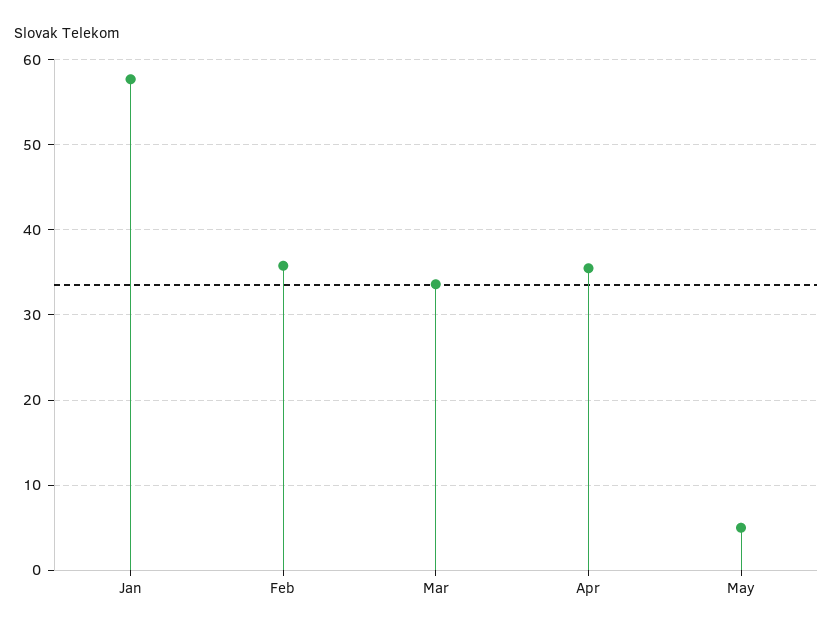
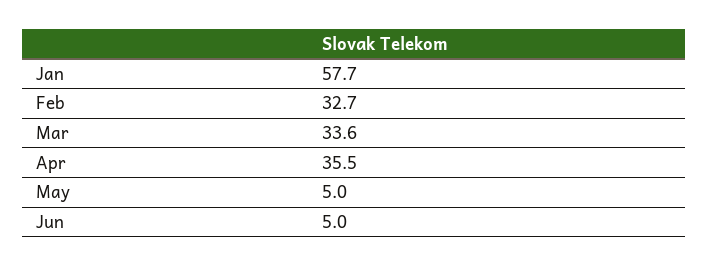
Feb: 36 -> 32.7
Jun: none -> 5

